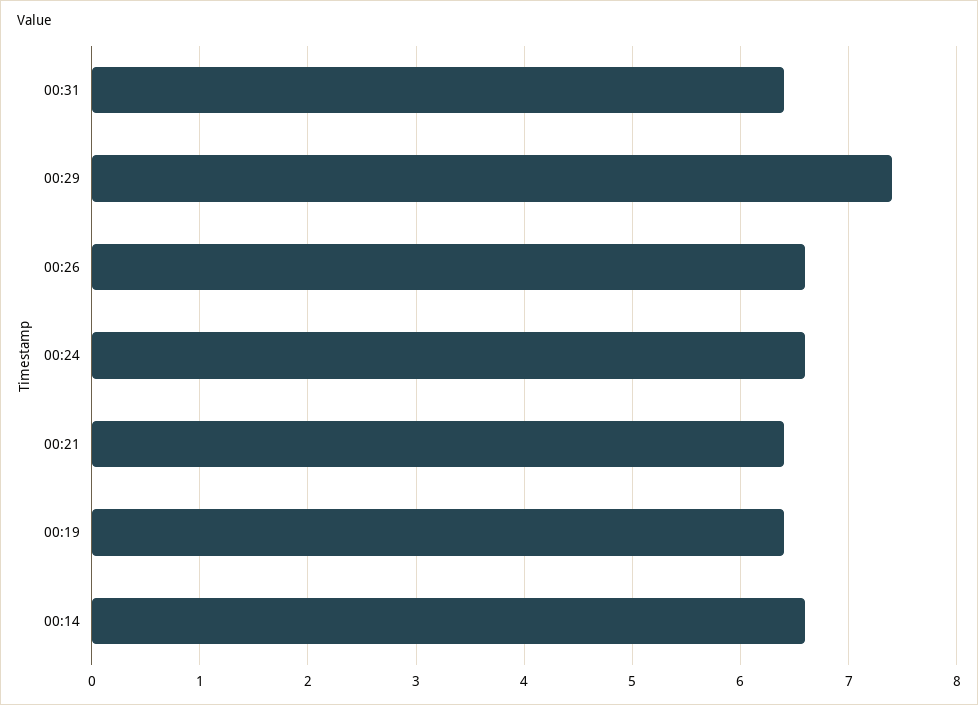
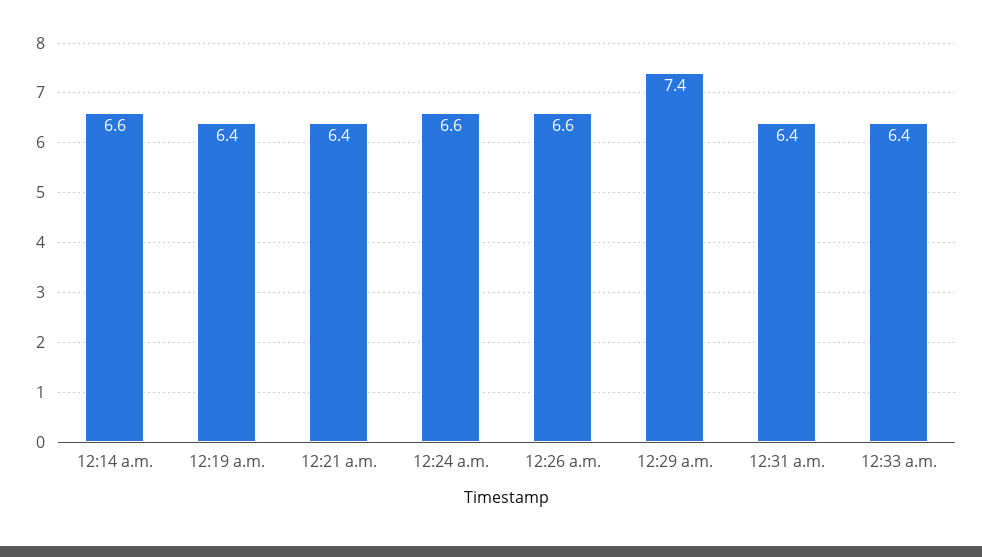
12:33 a.m.: none -> 6.4

